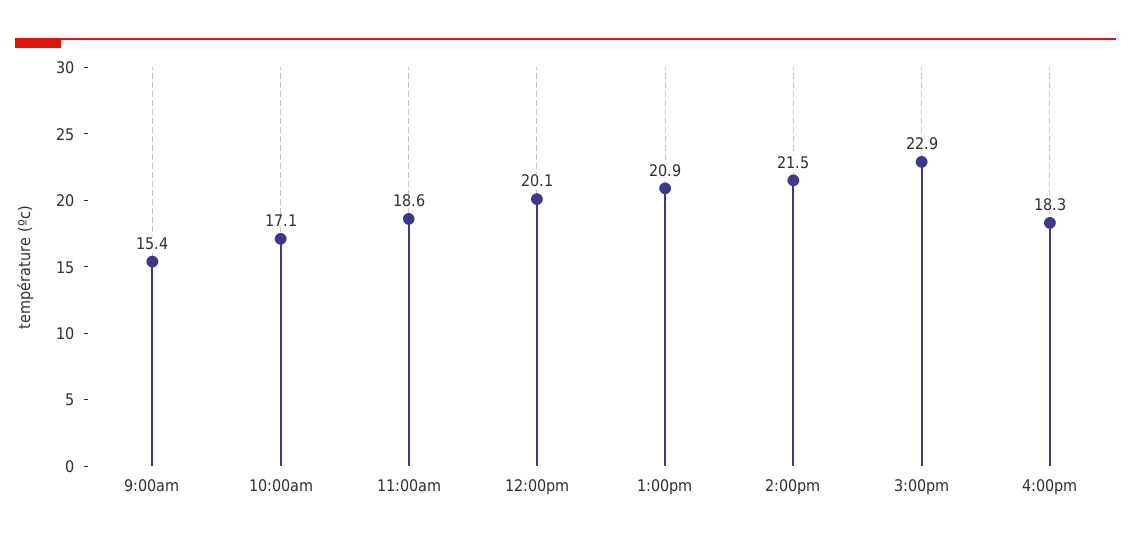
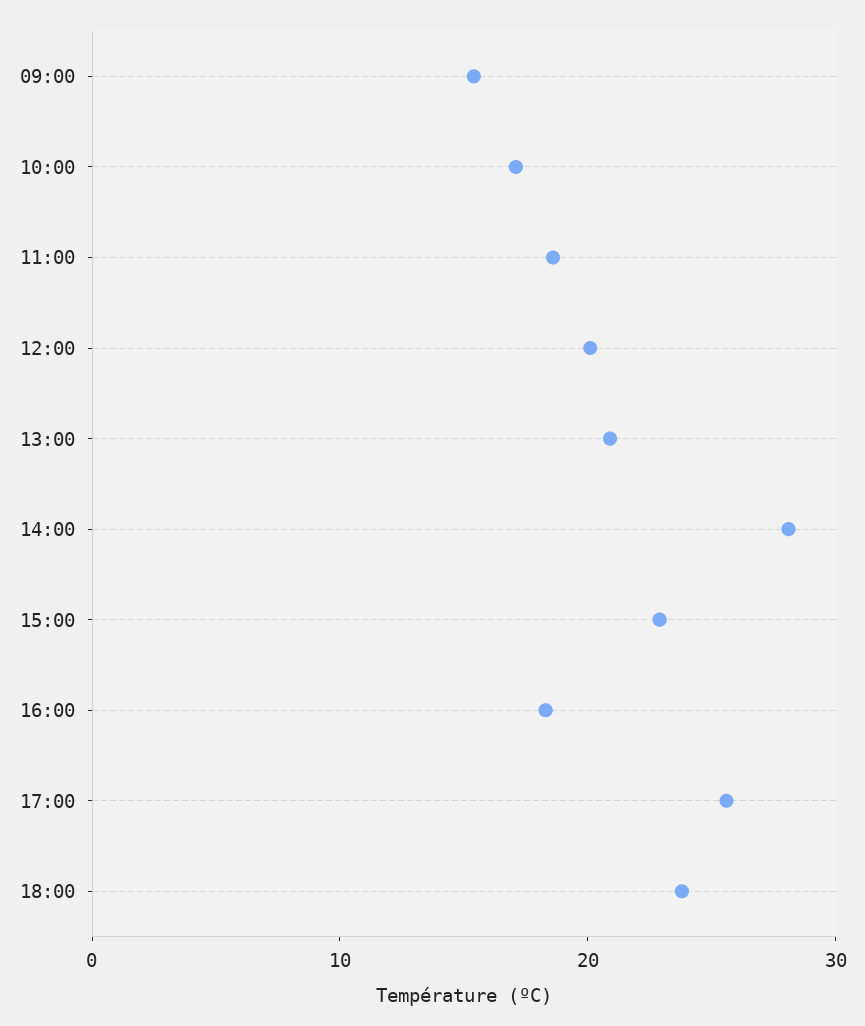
2:00pm: 21.5 -> 28
17:00: none -> 26
18:00: none -> 24

